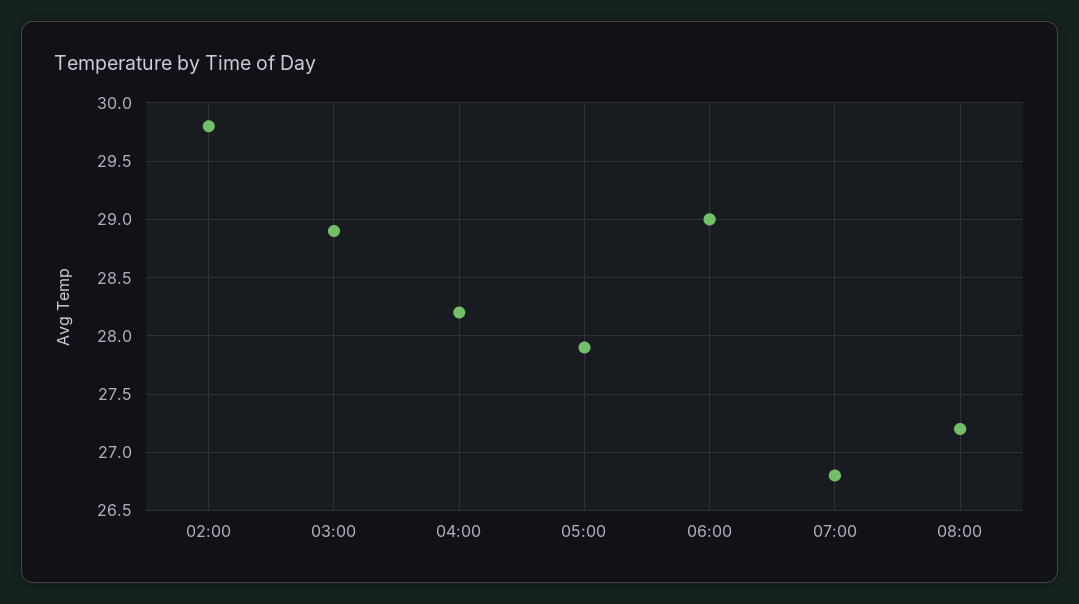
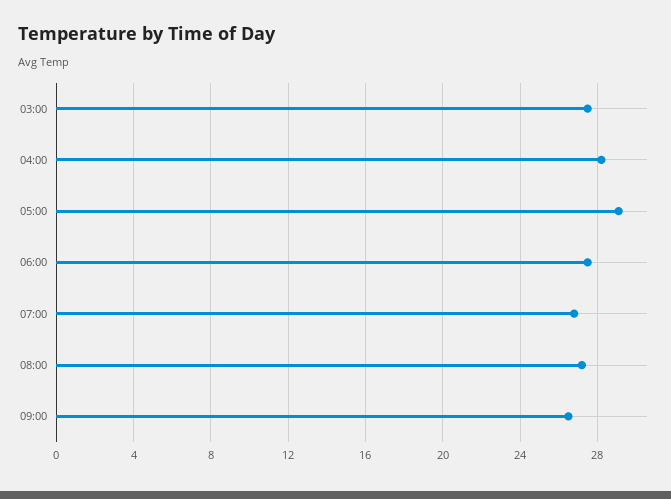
02:00: 29.8 -> none
03:00: 28.9 -> 27.5
05:00: 27.9 -> 29
06:00: 29 -> 27.5
09:00: none -> 26.5

